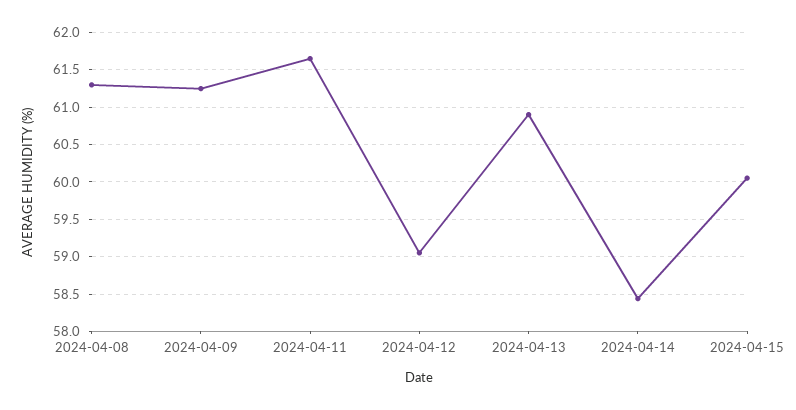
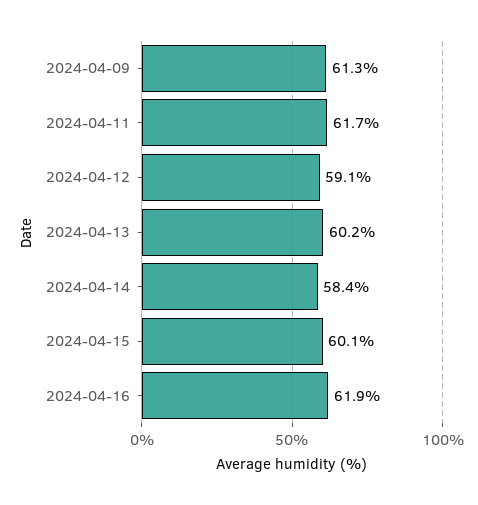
2024-04-08: 61.3 -> none
2024-04-13: 60.9 -> 60.2
2024-04-16: none -> 61.9

